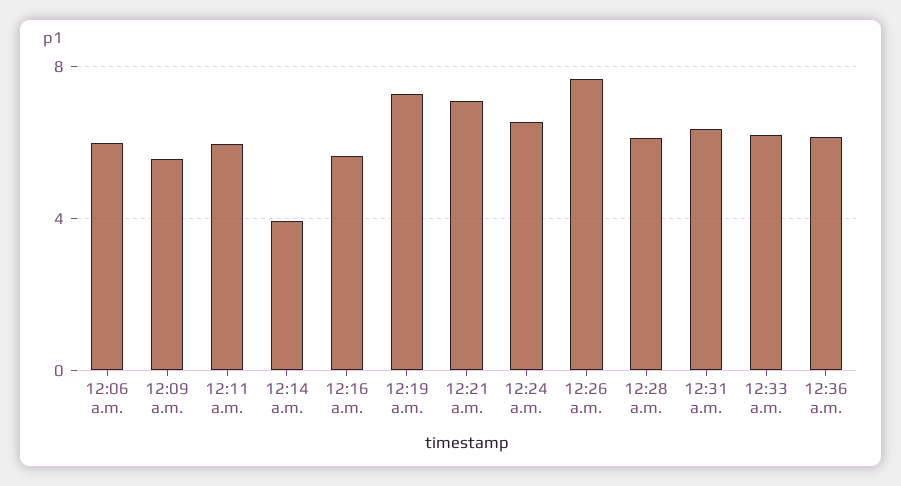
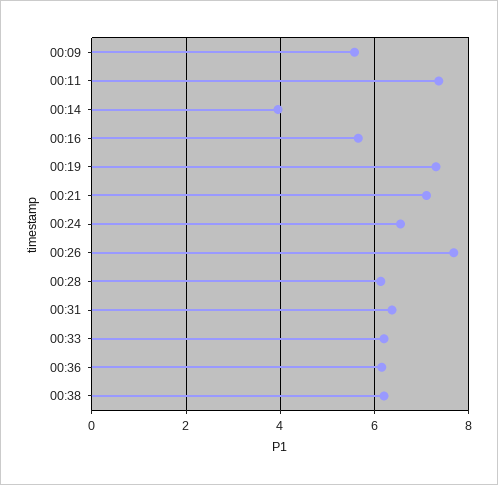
12:06 a.m.: 6 -> none
12:11 a.m.: 6 -> 7.4
00:38: none -> 6.2

